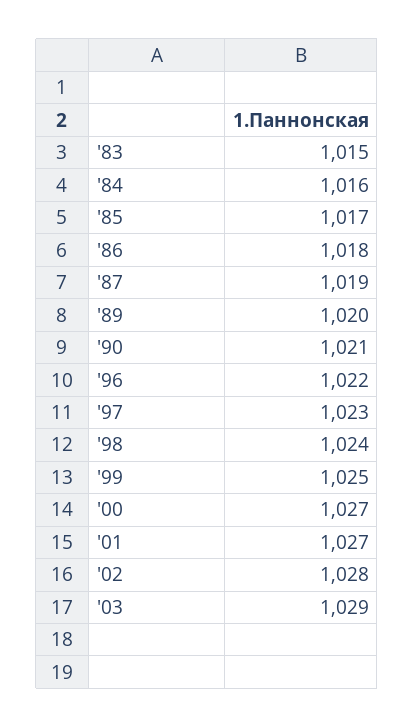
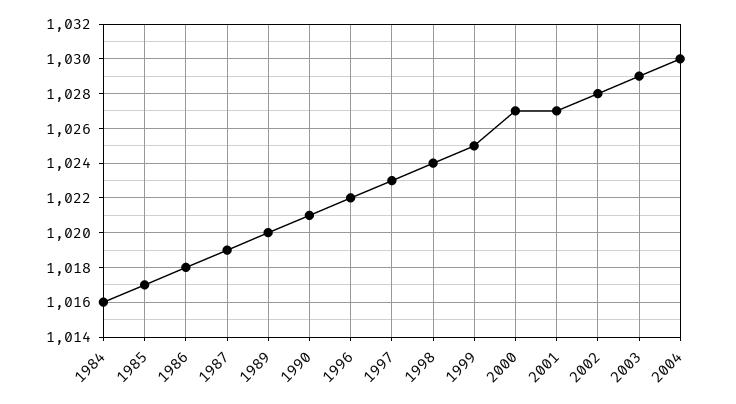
'83: 1015 -> none
2004: none -> 1030

